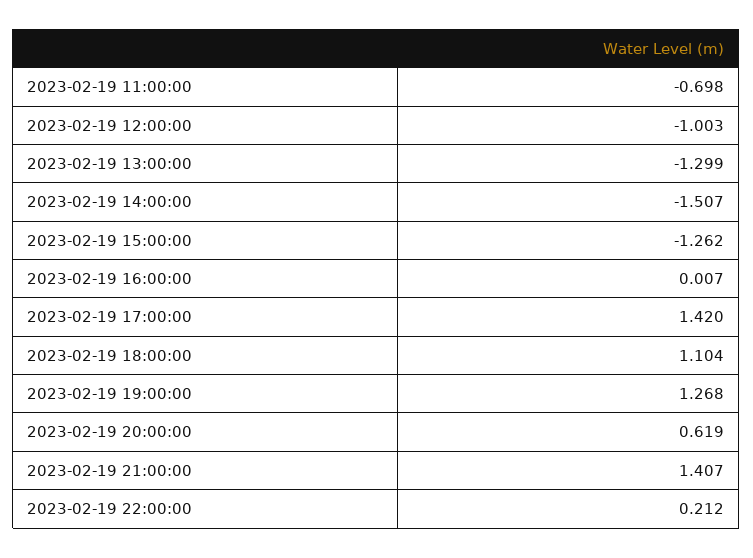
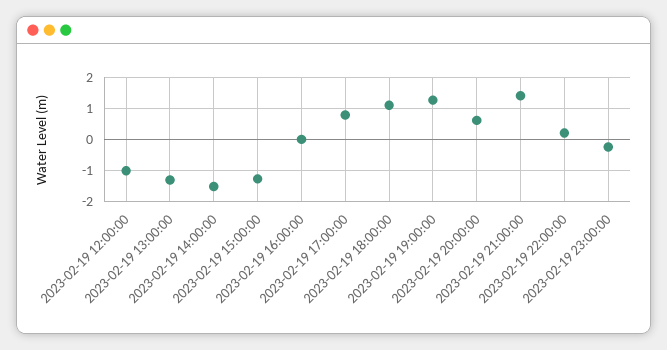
2023-02-19 11:00:00: -0.698 -> none
2023-02-19 17:00:00: 1.42 -> 0.8
2023-02-19 23:00:00: none -> -0.2

